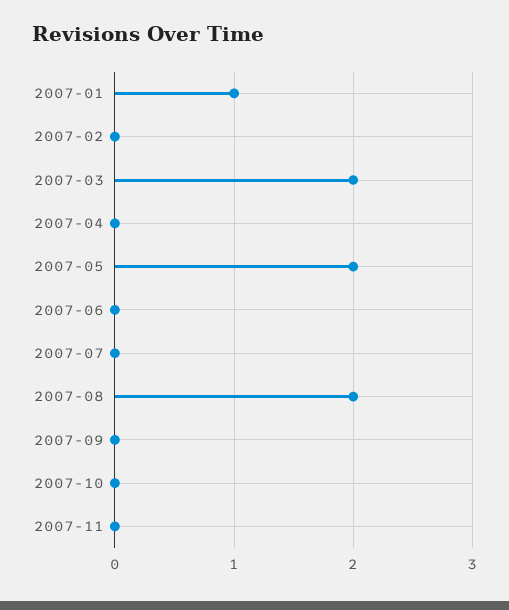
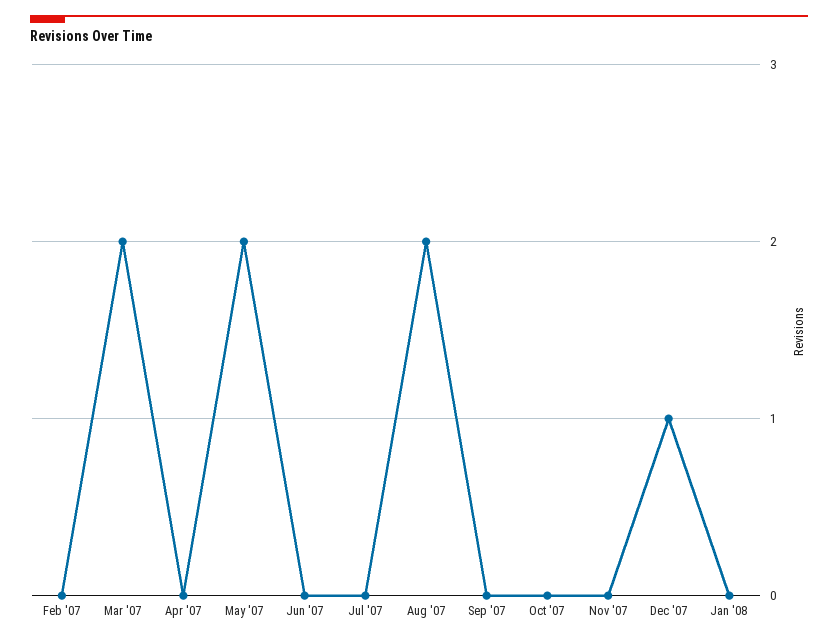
2007-01: 1 -> none
Dec '07: none -> 1
Jan '08: none -> 0

